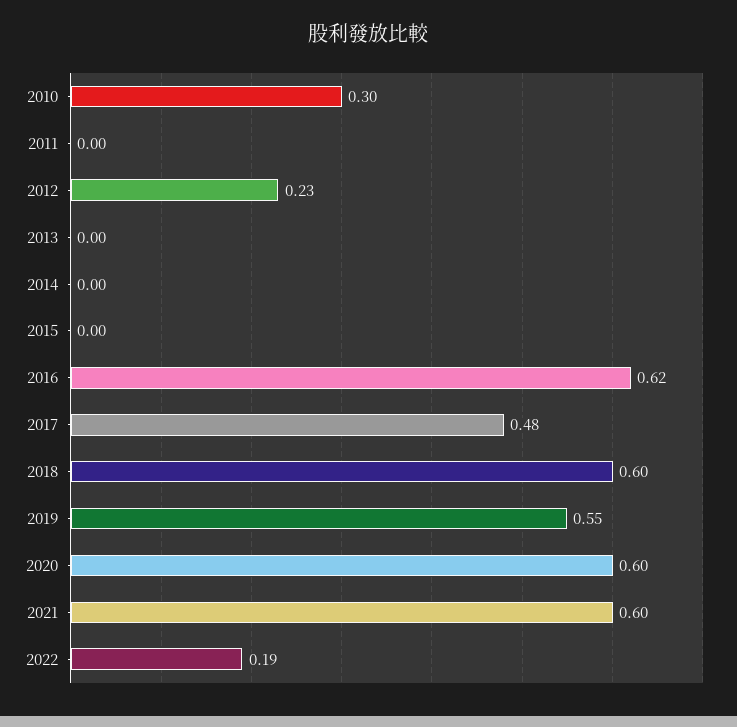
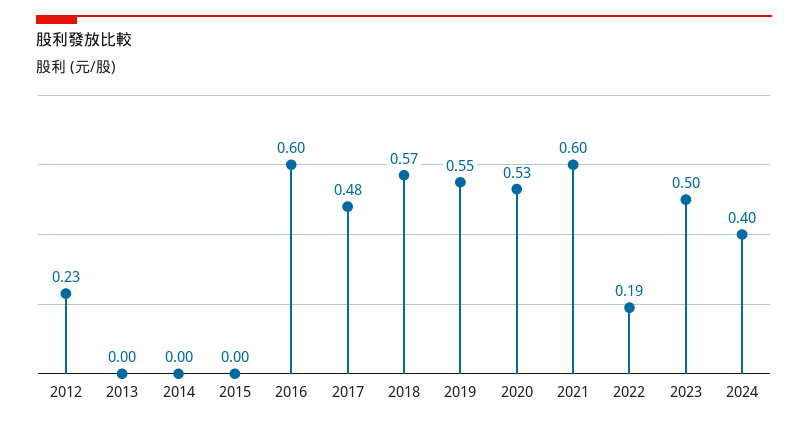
2010: 0.3 -> none
2011: 0 -> none
2016: 0.62 -> 0.6
2018: 0.6 -> 0.57
2020: 0.6 -> 0.53
2023: none -> 0.5
2024: none -> 0.4

